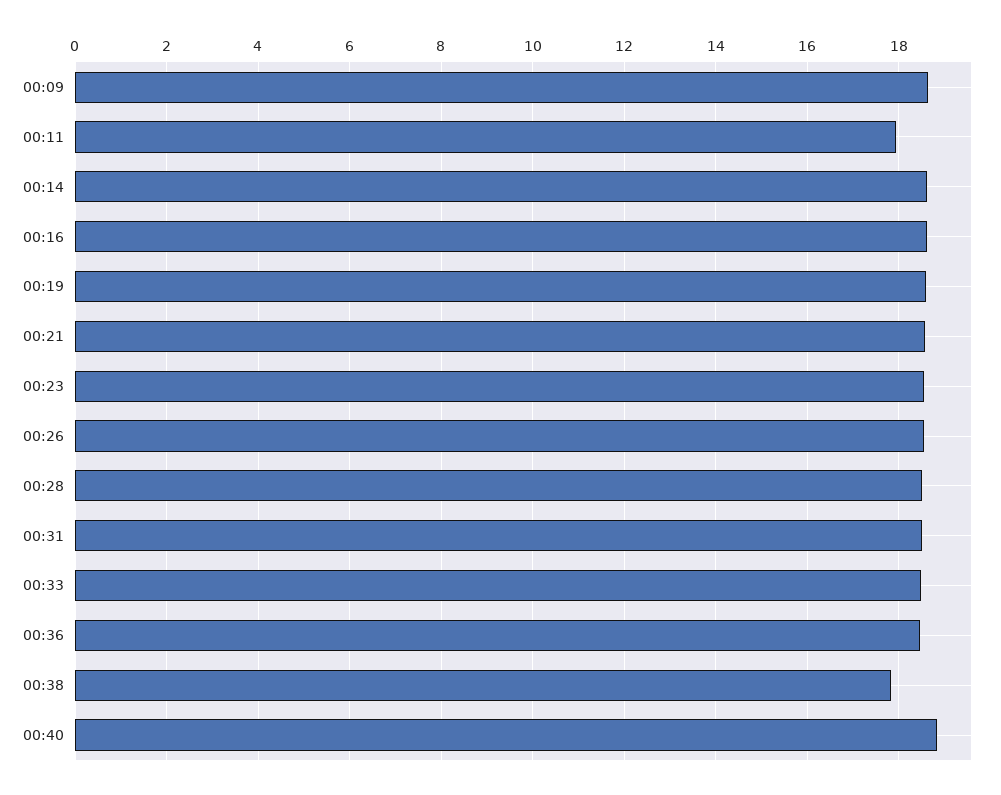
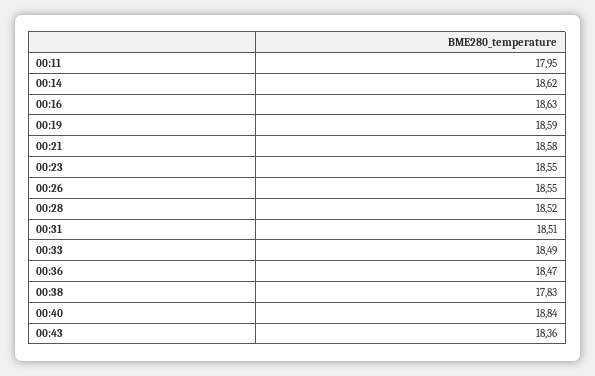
00:09: 18.6 -> none
00:43: none -> 18.36

